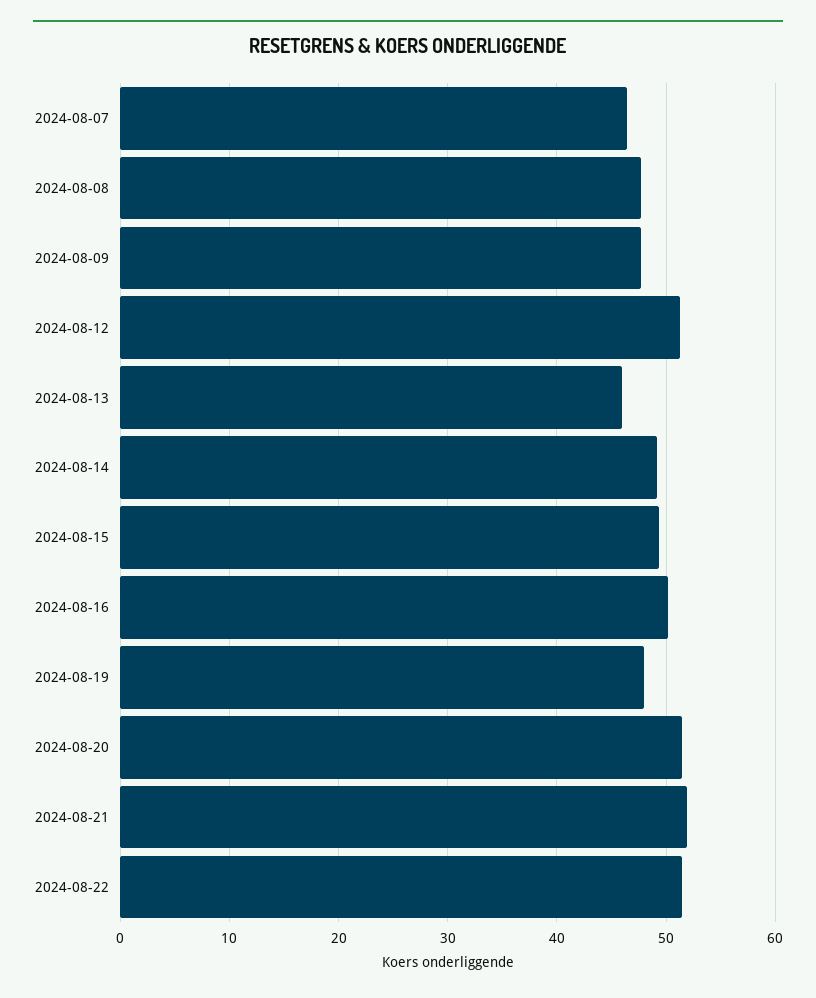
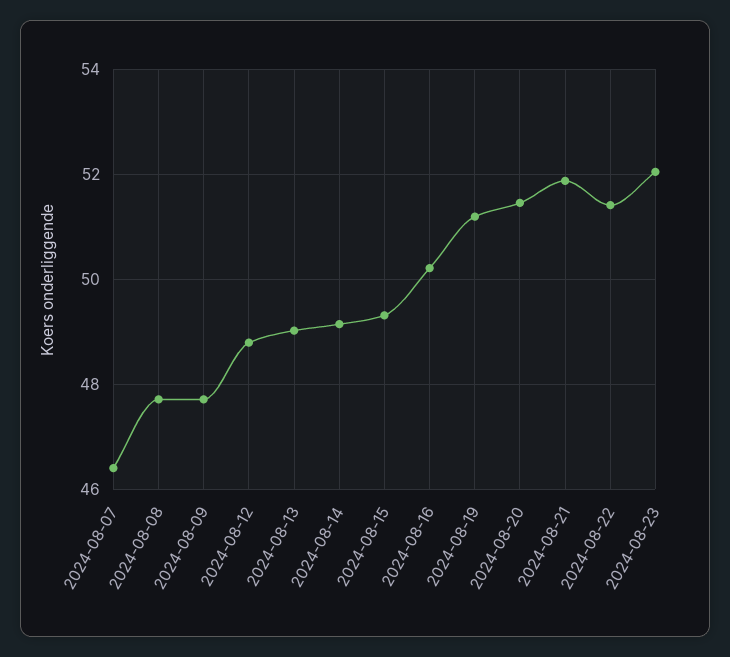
2024-08-12: 51 -> 48.8
2024-08-13: 46 -> 49
2024-08-19: 48 -> 51.2
2024-08-23: none -> 52

